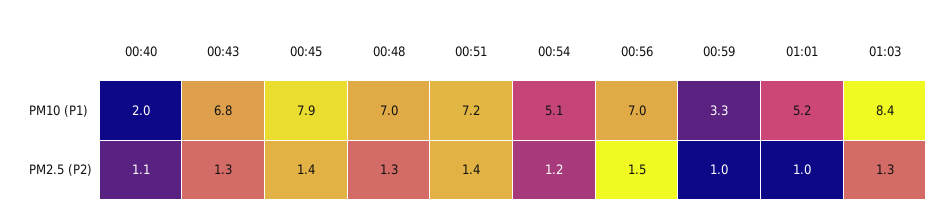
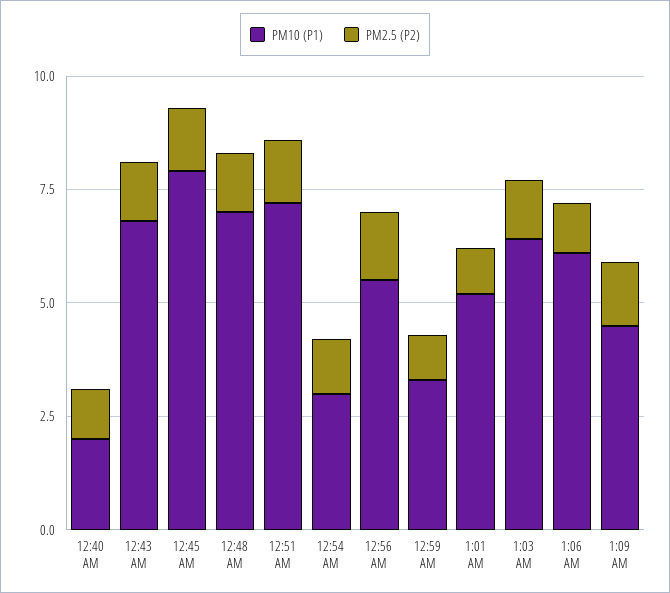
PM10 (P1), 00:54: 5.1 -> 3
PM10 (P1), 00:56: 7 -> 5.5
PM10 (P1), 01:03: 8.4 -> 6.5
PM10 (P1), 1:06 AM: none -> 6
PM2.5 (P2), 1:06 AM: none -> 1
PM10 (P1), 1:09 AM: none -> 4.5
PM2.5 (P2), 1:09 AM: none -> 1.5

